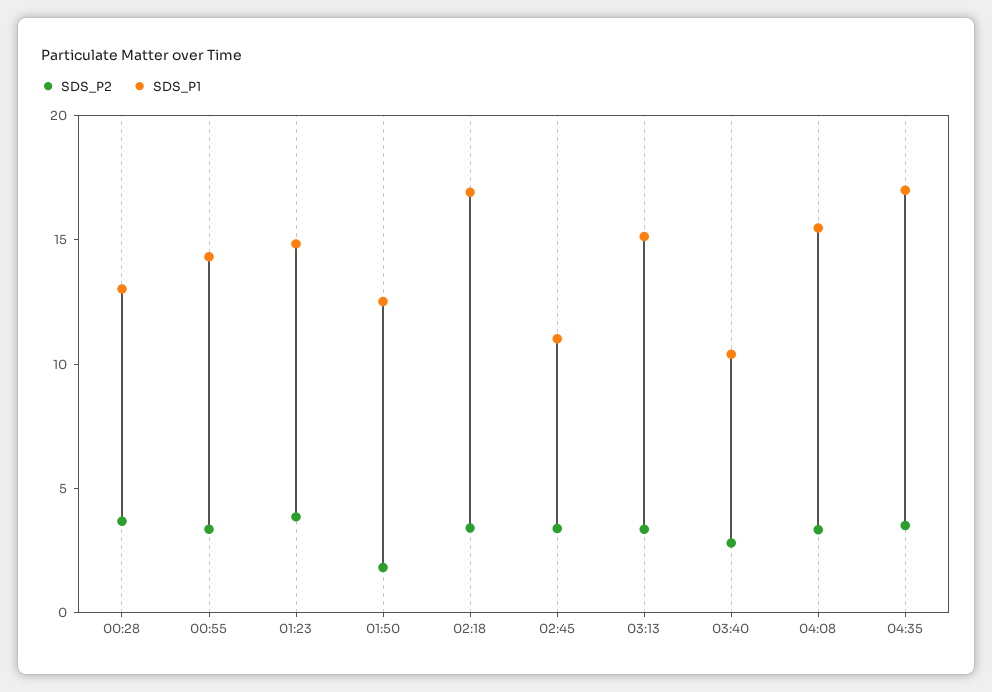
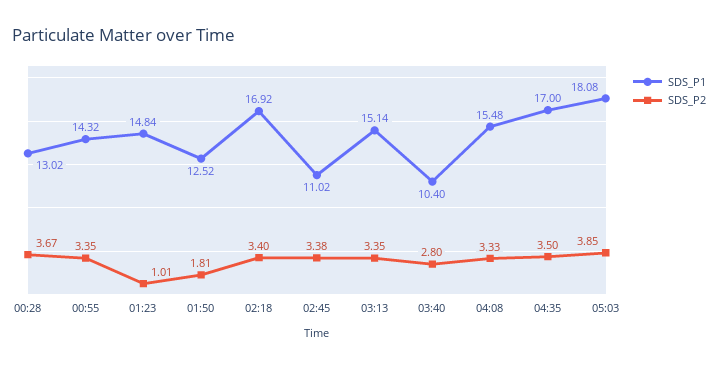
SDS_P2, 01:23: 4 -> 1.01
SDS_P1, 05:03: none -> 18.08
SDS_P2, 05:03: none -> 3.85

